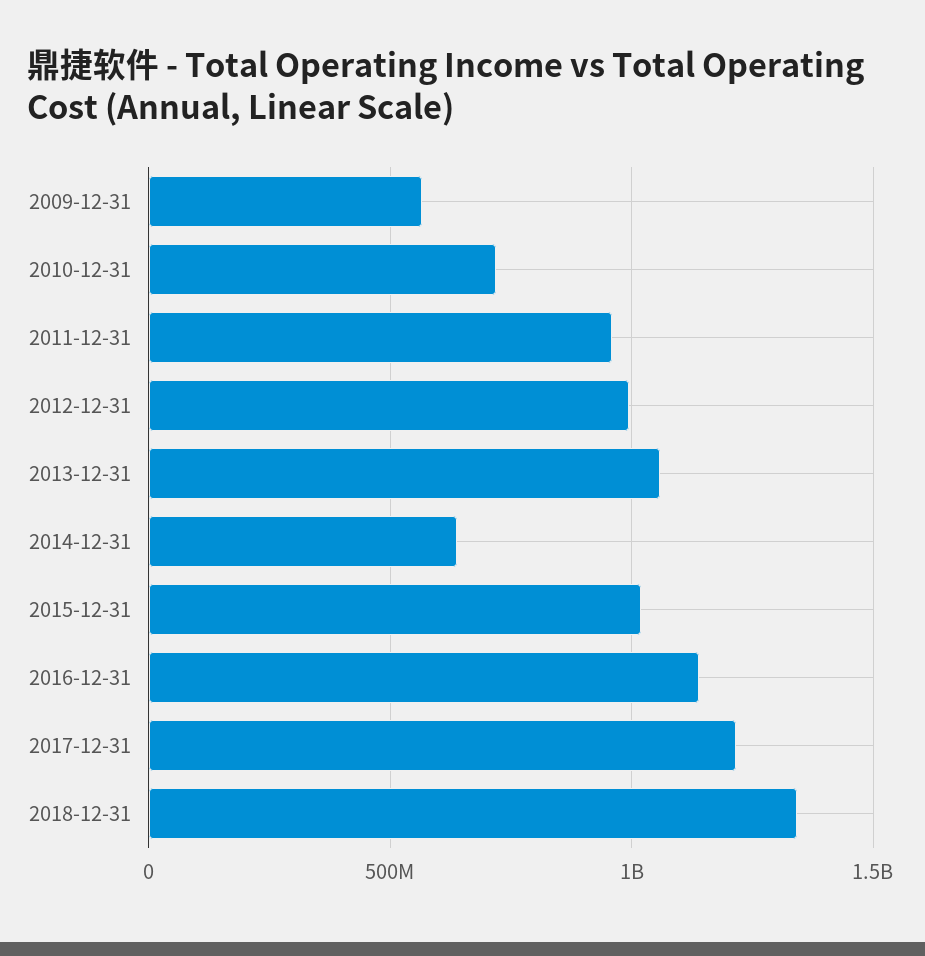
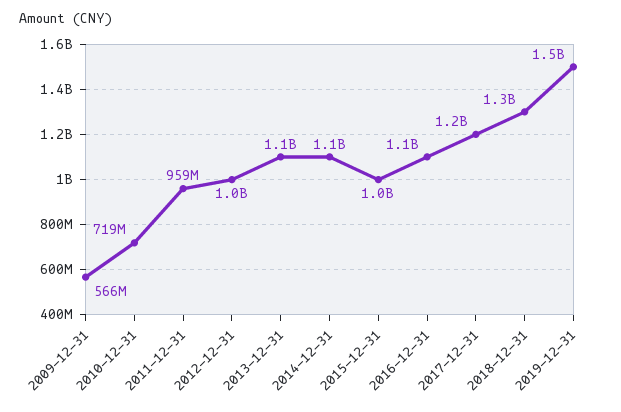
2014-12-31: 650000000 -> 1100000000
2019-12-31: none -> 1500000000

